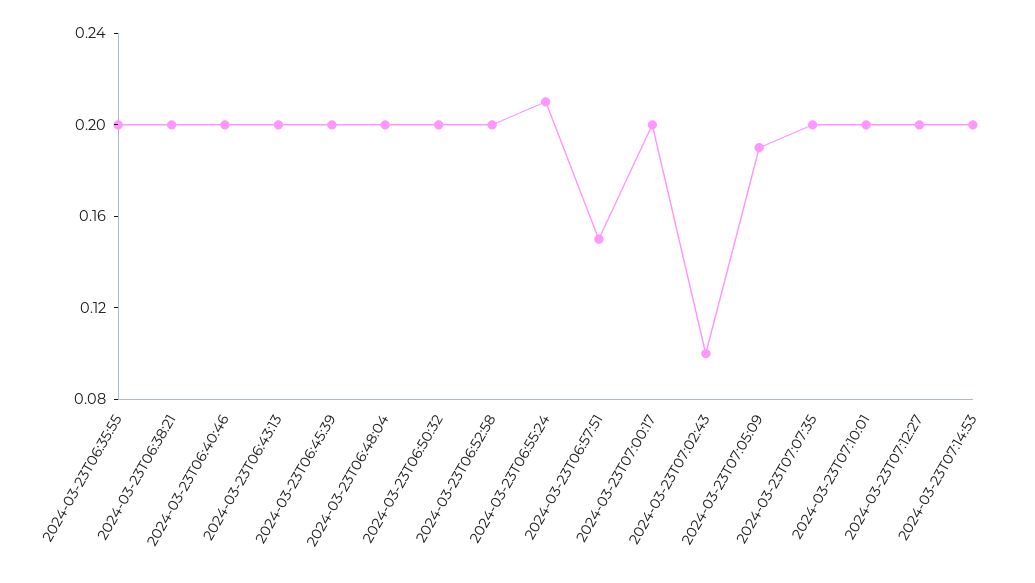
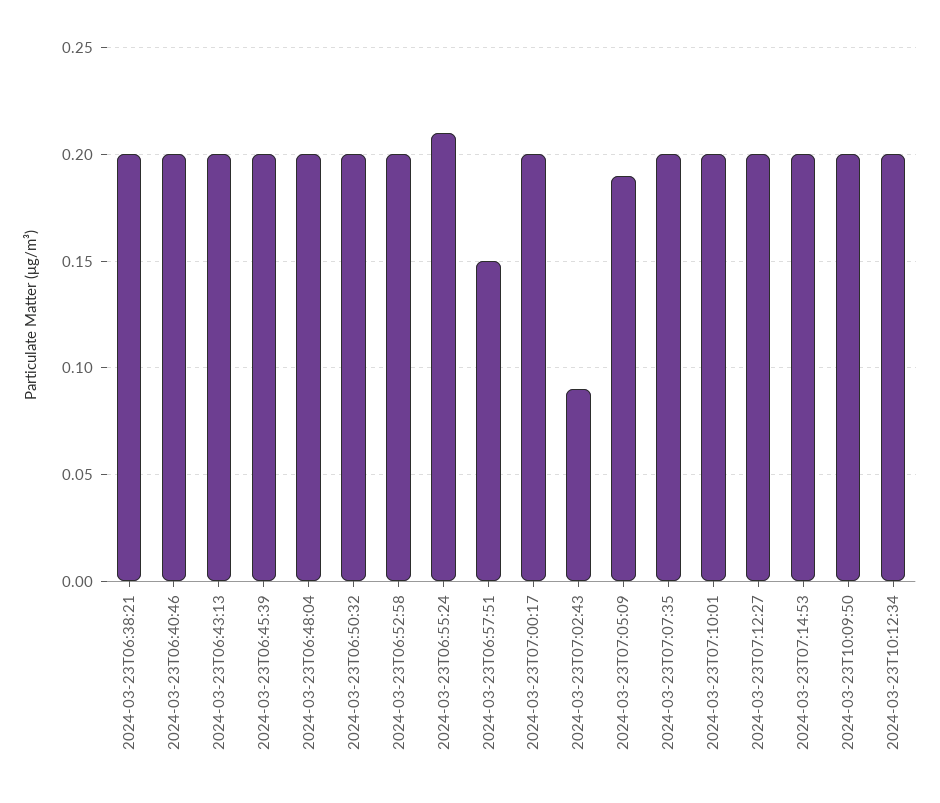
2024-03-23T06:35:55: 0.2 -> none
2024-03-23T07:02:43: 0.1 -> 0.09
2024-03-23T10:09:50: none -> 0.2
2024-03-23T10:12:34: none -> 0.2

